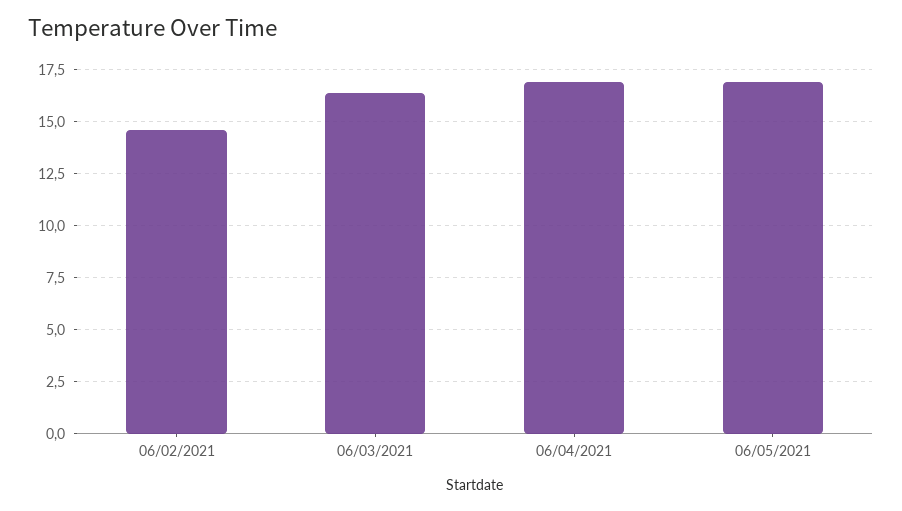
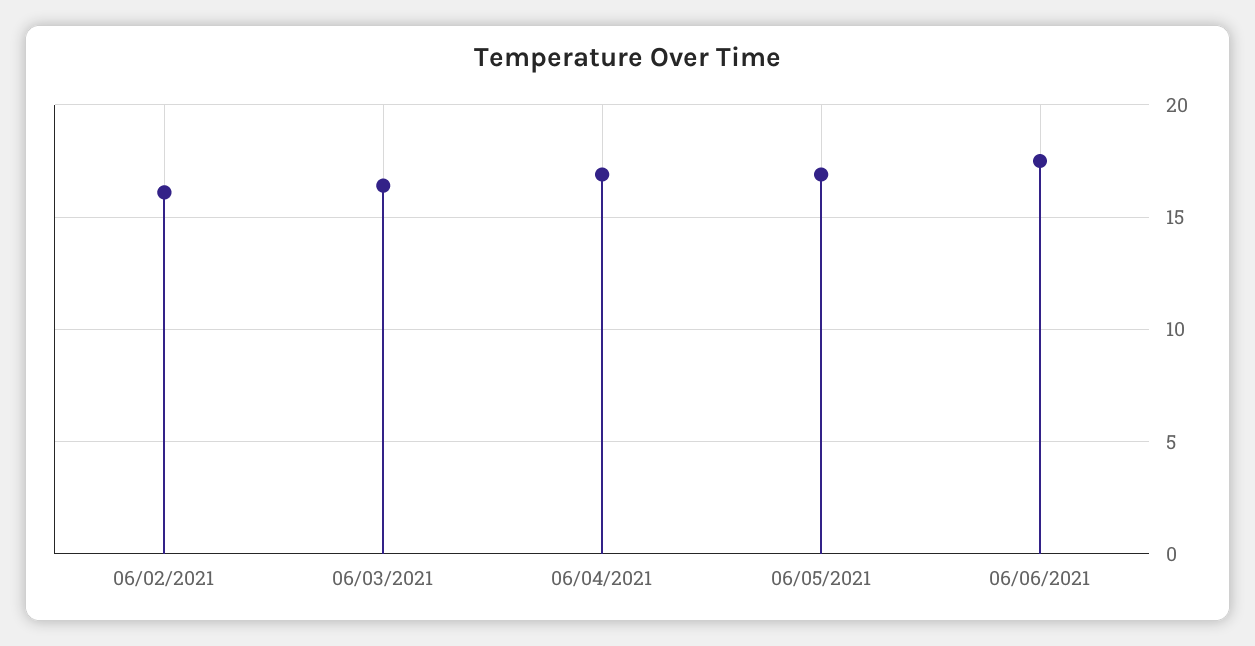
06/02/2021: 14.5 -> 16
06/06/2021: none -> 17.5

